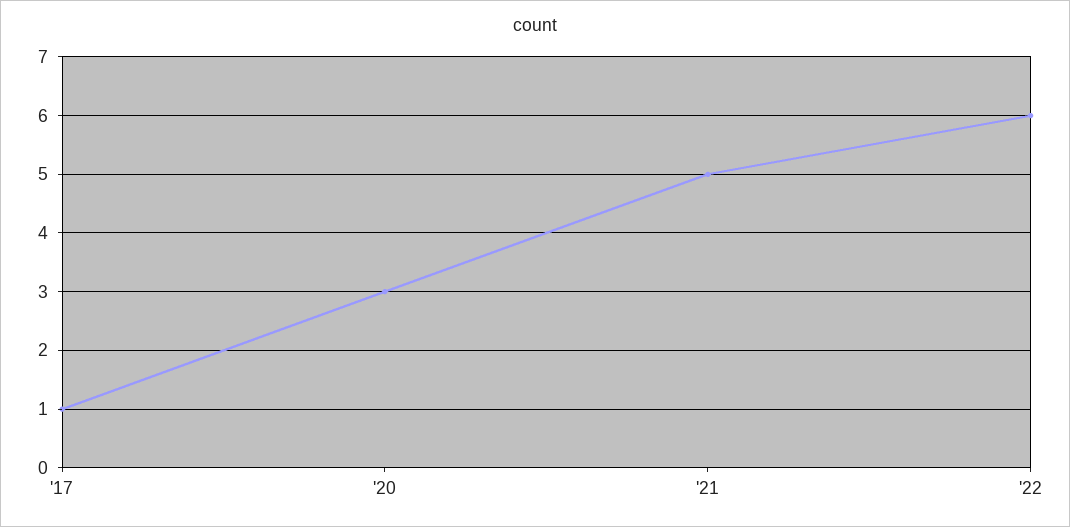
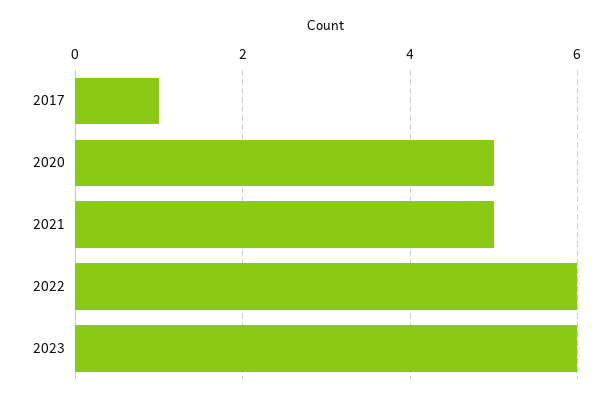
'20: 3 -> 5
2023: none -> 6

